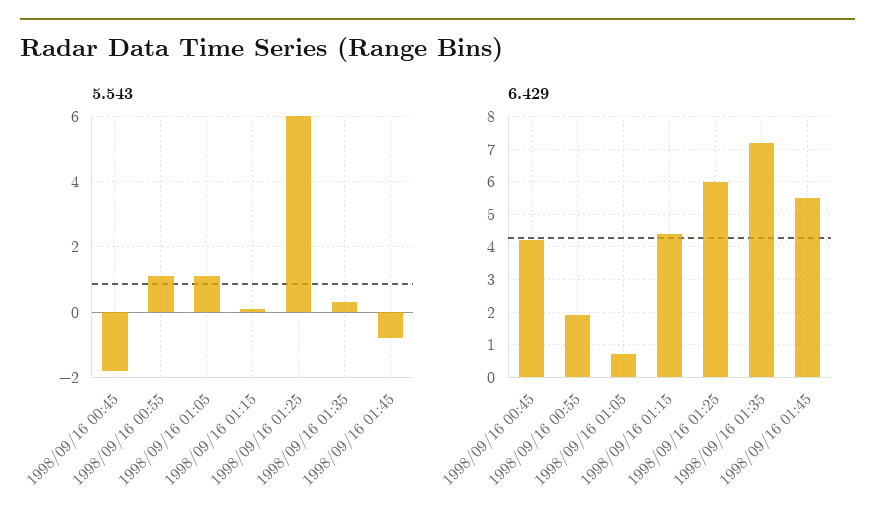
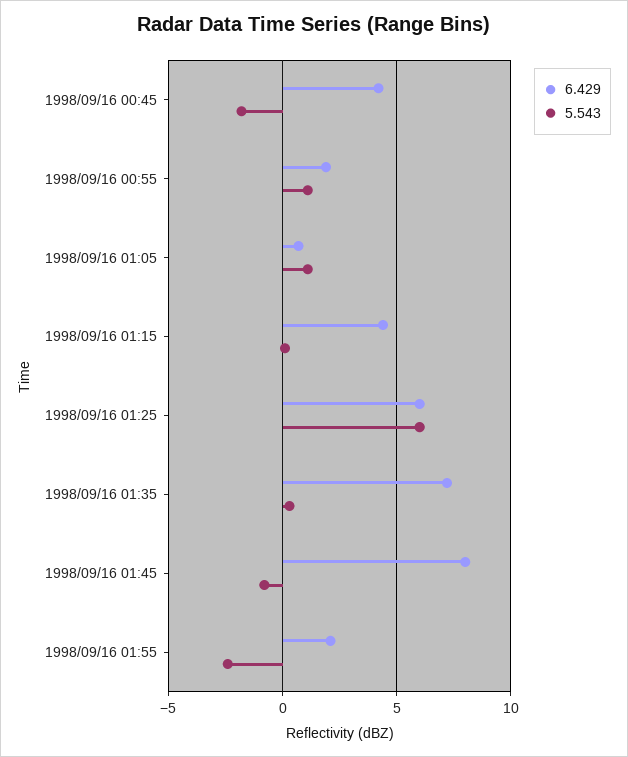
6.429, 1998/09/16 01:45: 5.5 -> 8
6.429, 1998/09/16 01:55: none -> 2
5.543, 1998/09/16 01:55: none -> -2.5

